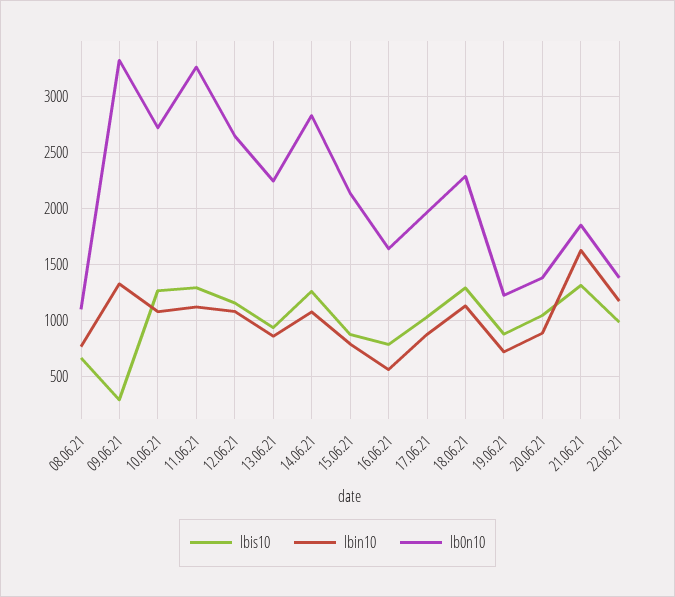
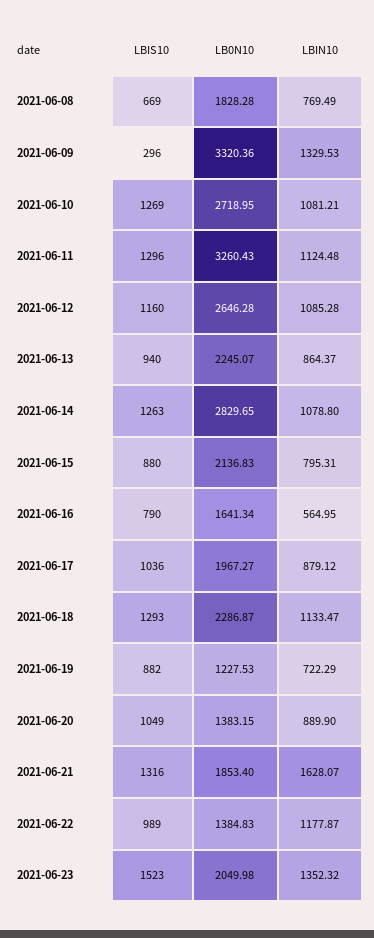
lb0n10, 08.06.21: 1100 -> 1828.28
lbis10, 2021-06-23: none -> 1523
lb0n10, 2021-06-23: none -> 2049.98
lbin10, 2021-06-23: none -> 1352.32

